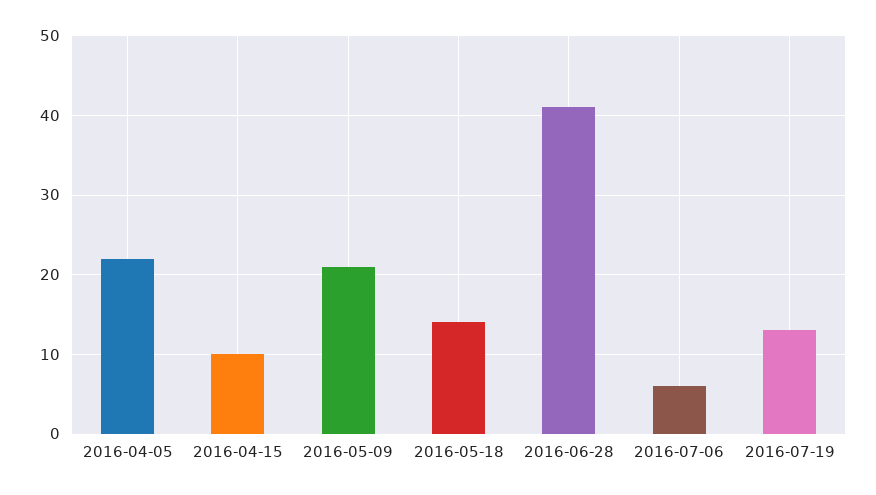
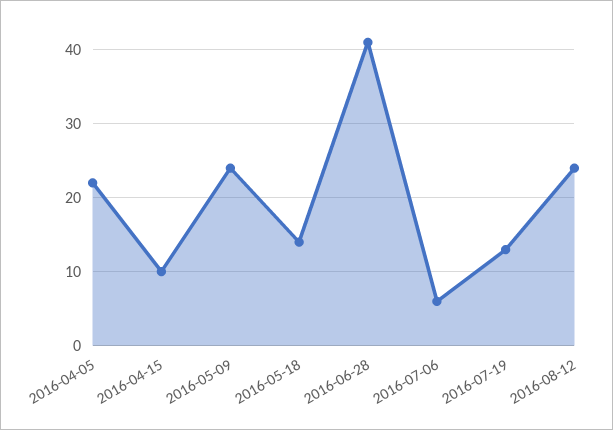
2016-05-09: 21 -> 24
2016-08-12: none -> 24

